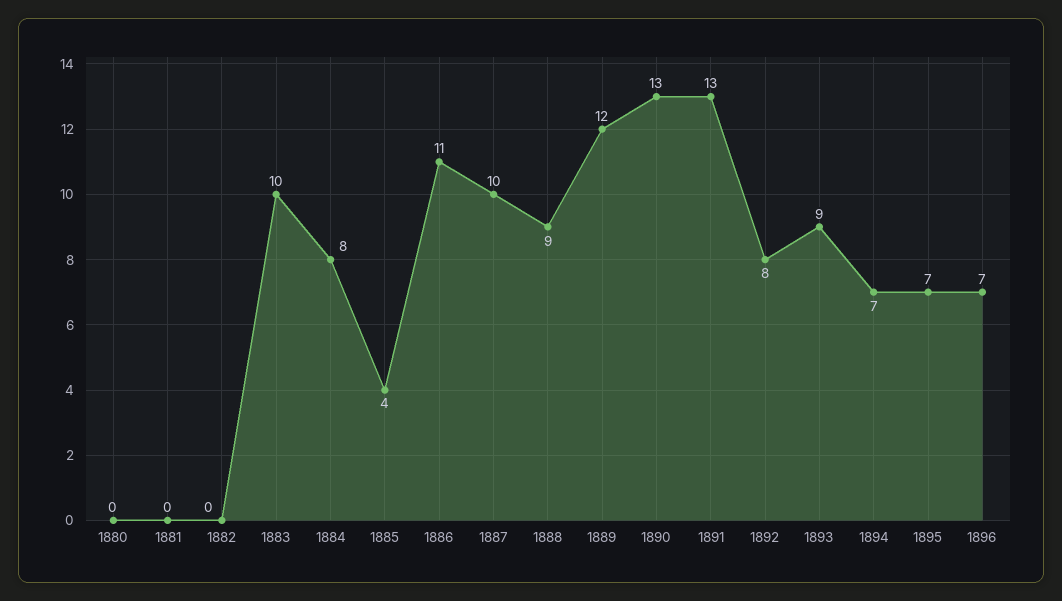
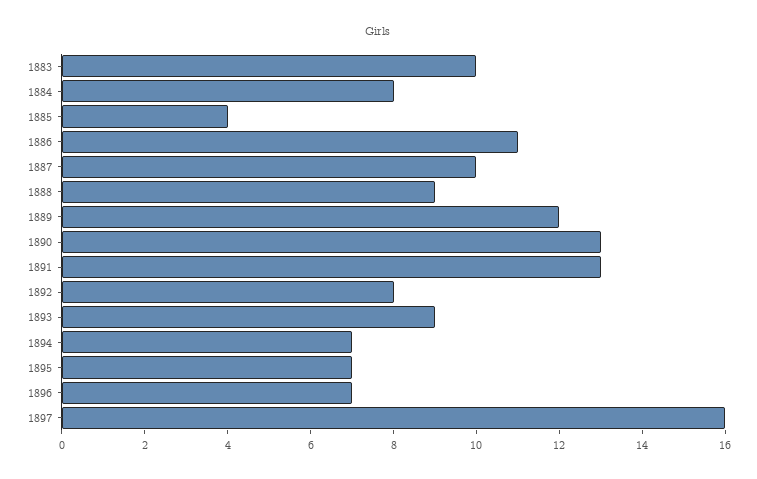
1880: 0 -> none
1881: 0 -> none
1882: 0 -> none
1897: none -> 16

